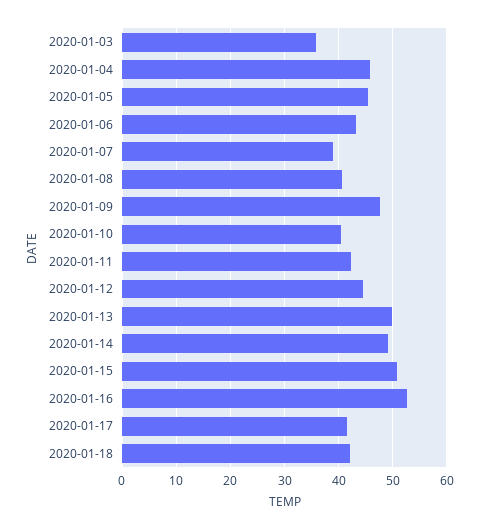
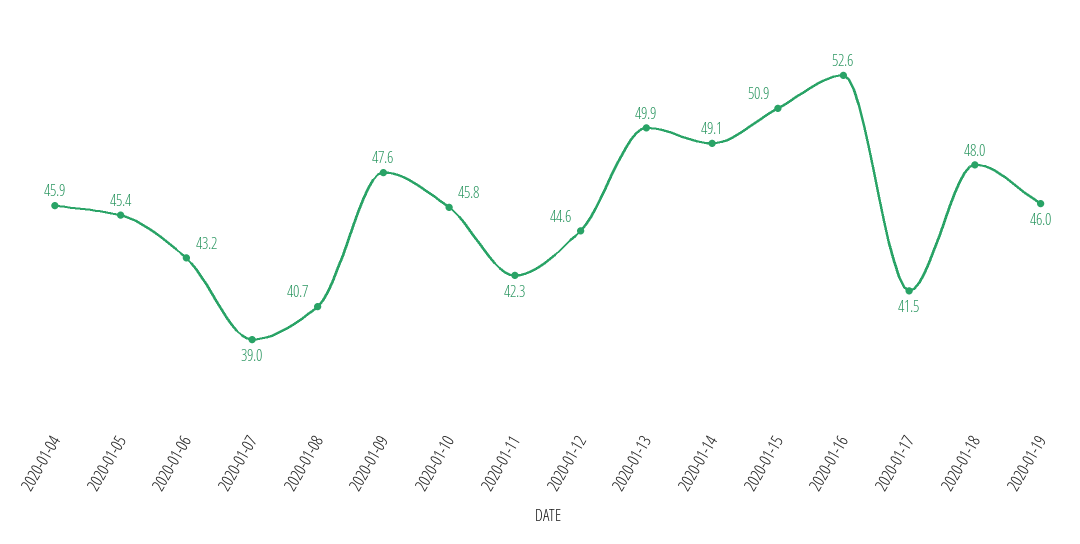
2020-01-03: 36 -> none
2020-01-10: 40 -> 45.8
2020-01-18: 42 -> 48
2020-01-19: none -> 46

